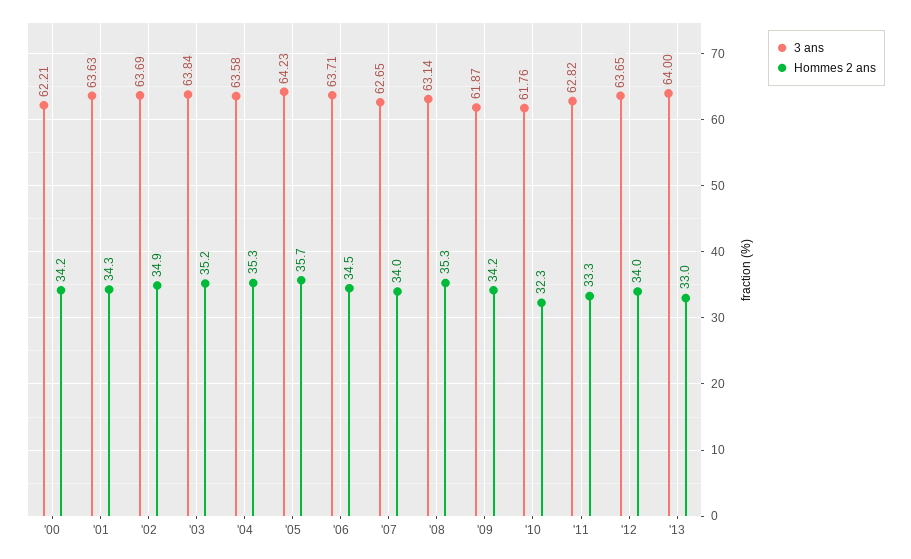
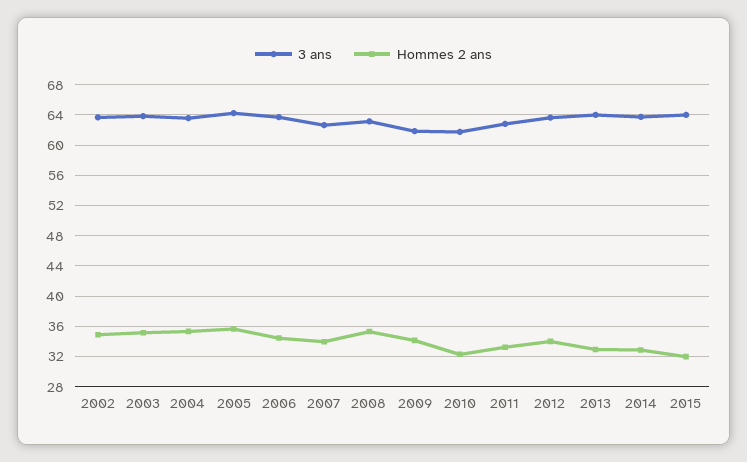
3 ans, '00: 62.21 -> none
Hommes 2 ans, '00: 34.2 -> none
3 ans, '01: 63.63 -> none
Hommes 2 ans, '01: 34.3 -> none
3 ans, 2014: none -> 64
Hommes 2 ans, 2014: none -> 33
3 ans, 2015: none -> 64
Hommes 2 ans, 2015: none -> 32

